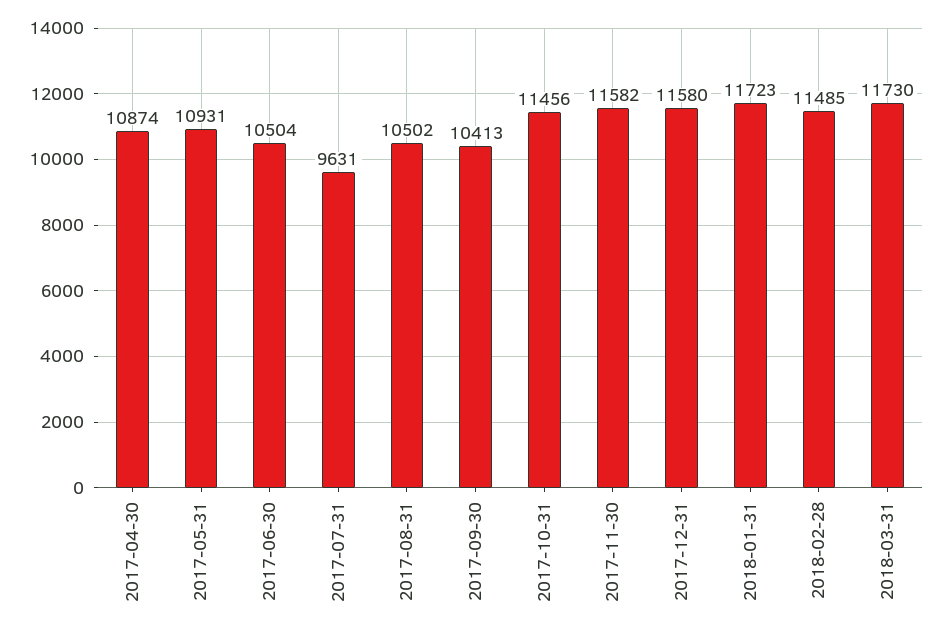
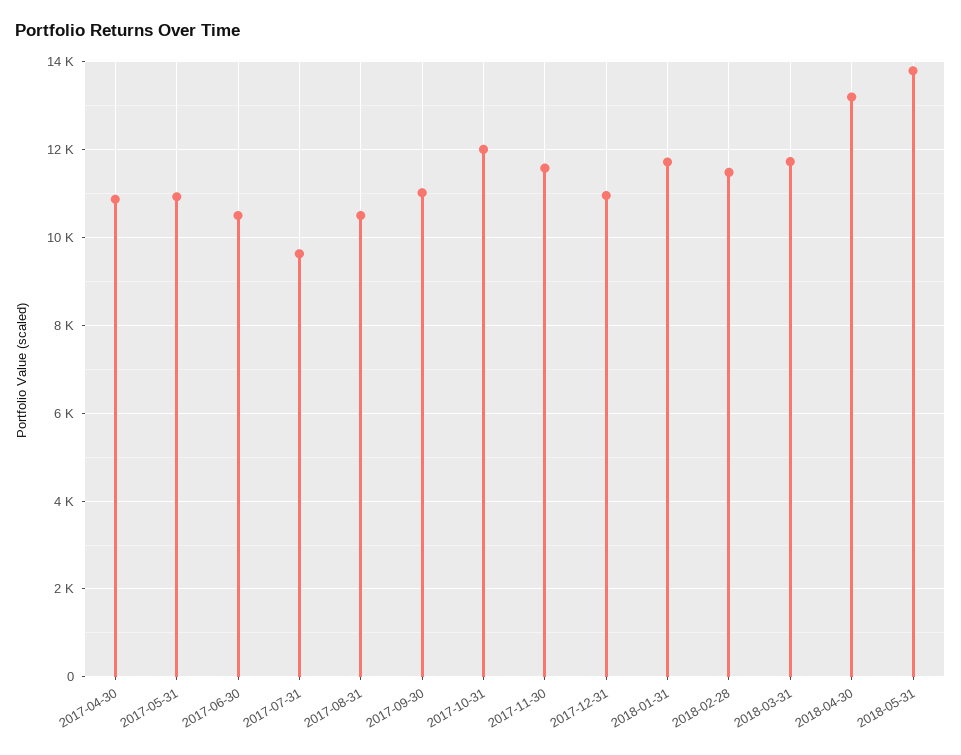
2017-09-30: 10413 -> 11000
2017-10-31: 11456 -> 12000
2017-12-31: 11580 -> 11000
2018-04-30: none -> 13200
2018-05-31: none -> 13800

